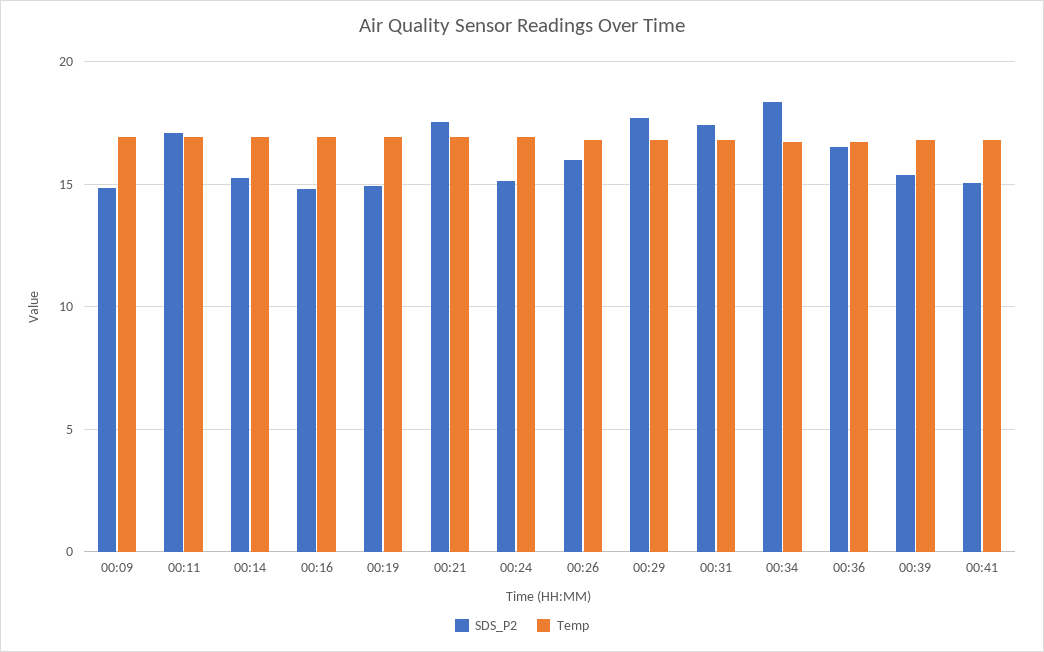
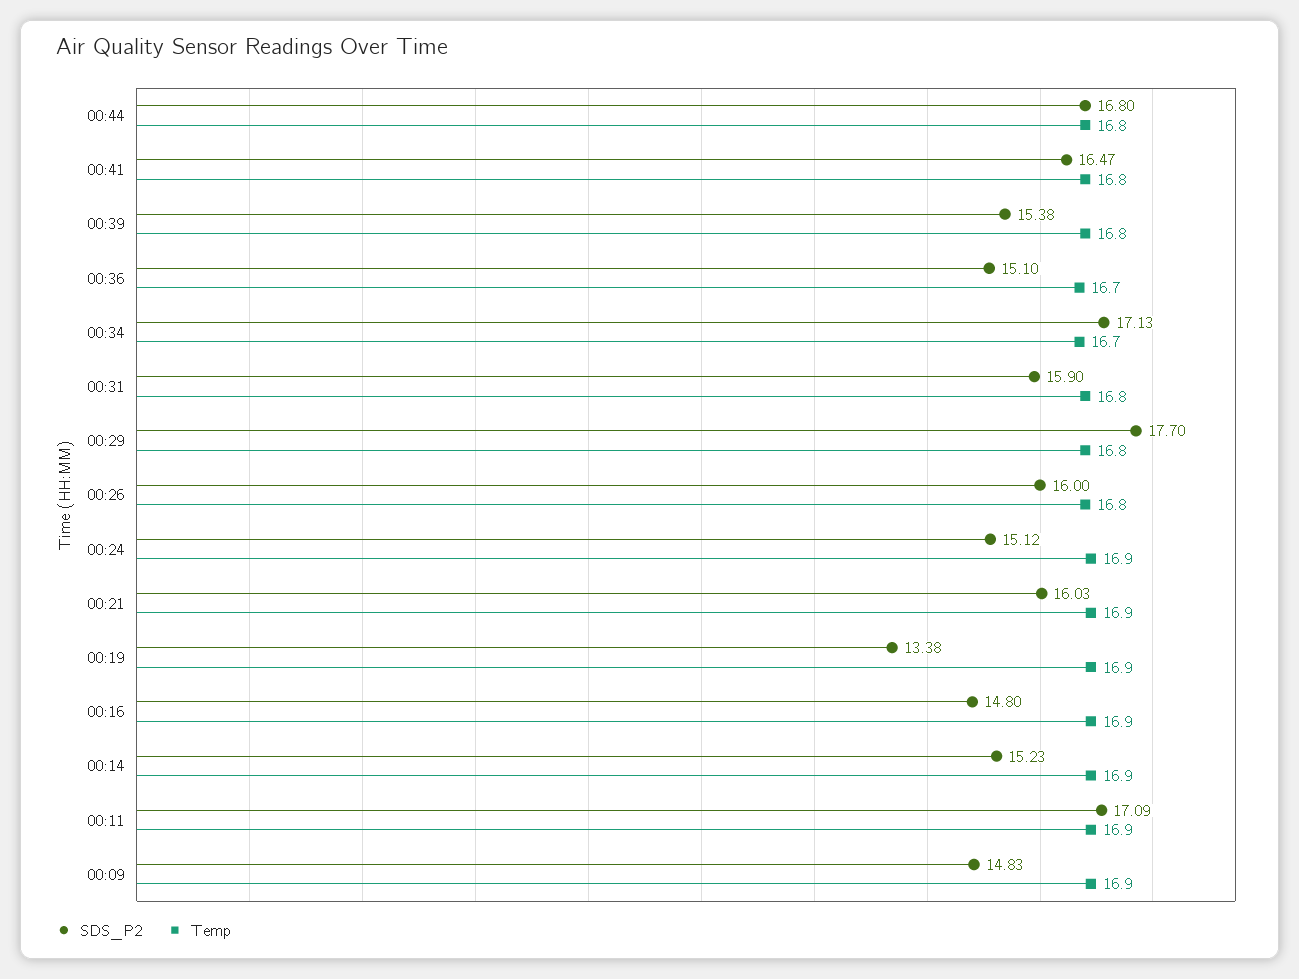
SDS_P2, 00:19: 15 -> 13.38
SDS_P2, 00:21: 17.5 -> 16.03
SDS_P2, 00:31: 17.5 -> 15.9
SDS_P2, 00:34: 18.5 -> 17.13
SDS_P2, 00:36: 16.5 -> 15.1
SDS_P2, 00:41: 15 -> 16.47
SDS_P2, 00:44: none -> 16.8
Temp, 00:44: none -> 16.8

